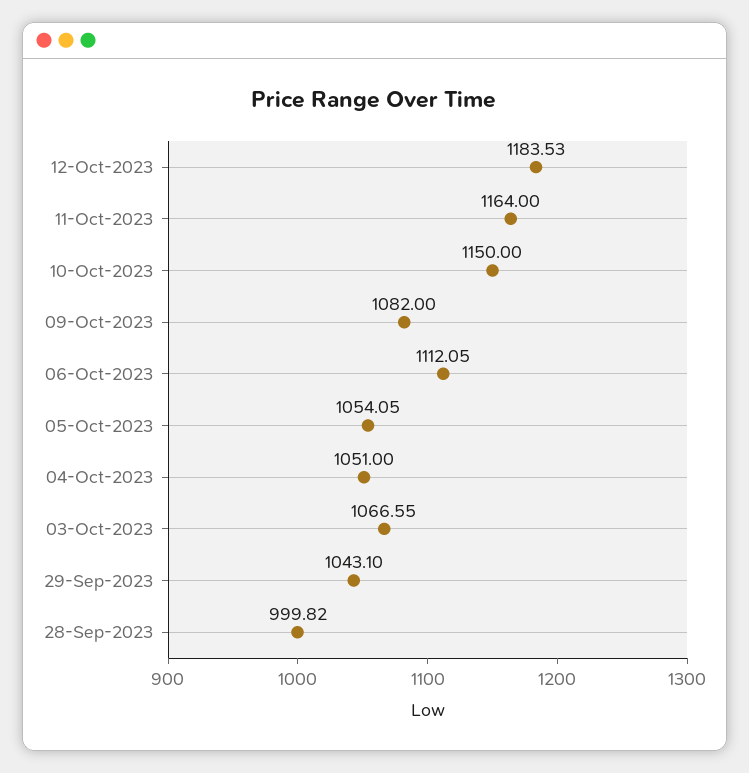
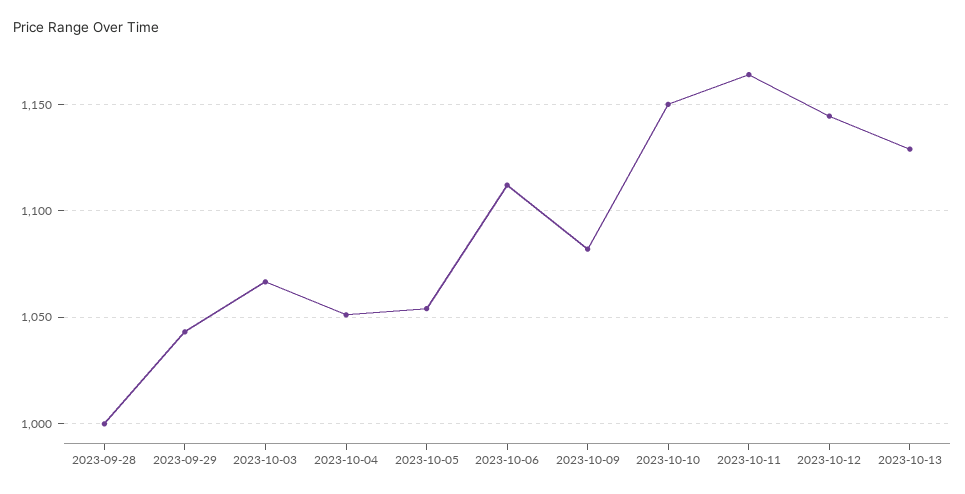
12-Oct-2023: 1183.53 -> 1145
2023-10-13: none -> 1130

